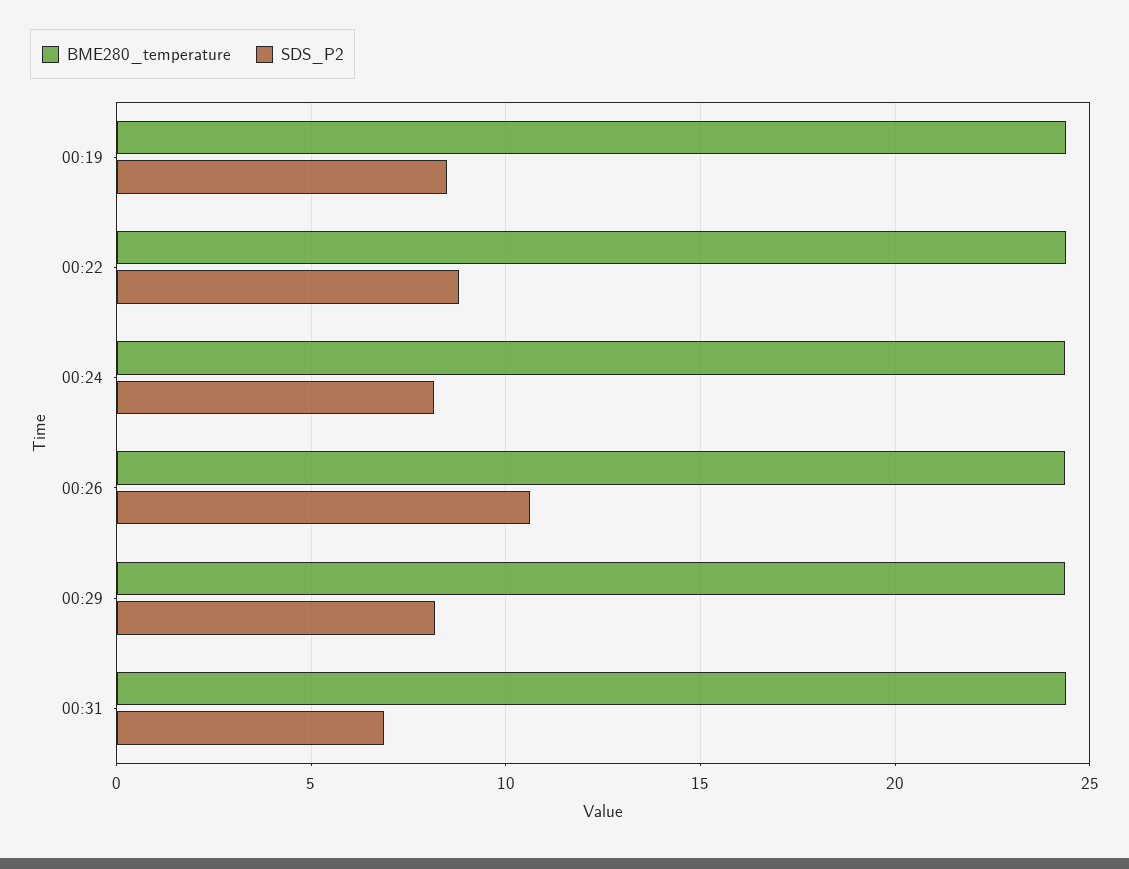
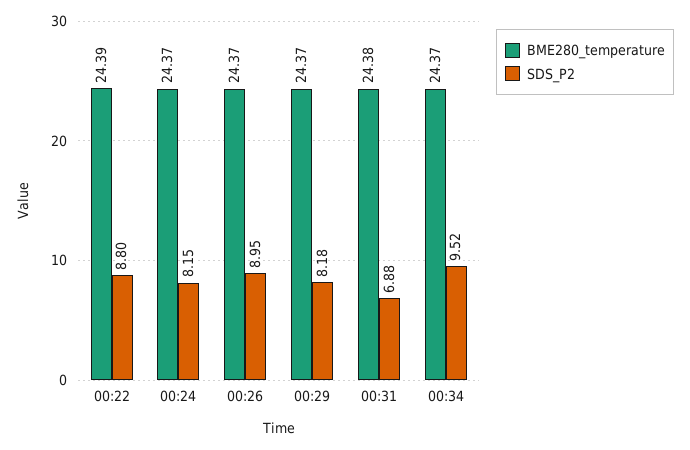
BME280_temperature, 00:19: 24.5 -> none
SDS_P2, 00:19: 8.5 -> none
SDS_P2, 00:26: 10.5 -> 8.95
BME280_temperature, 00:34: none -> 24.37
SDS_P2, 00:34: none -> 9.52

